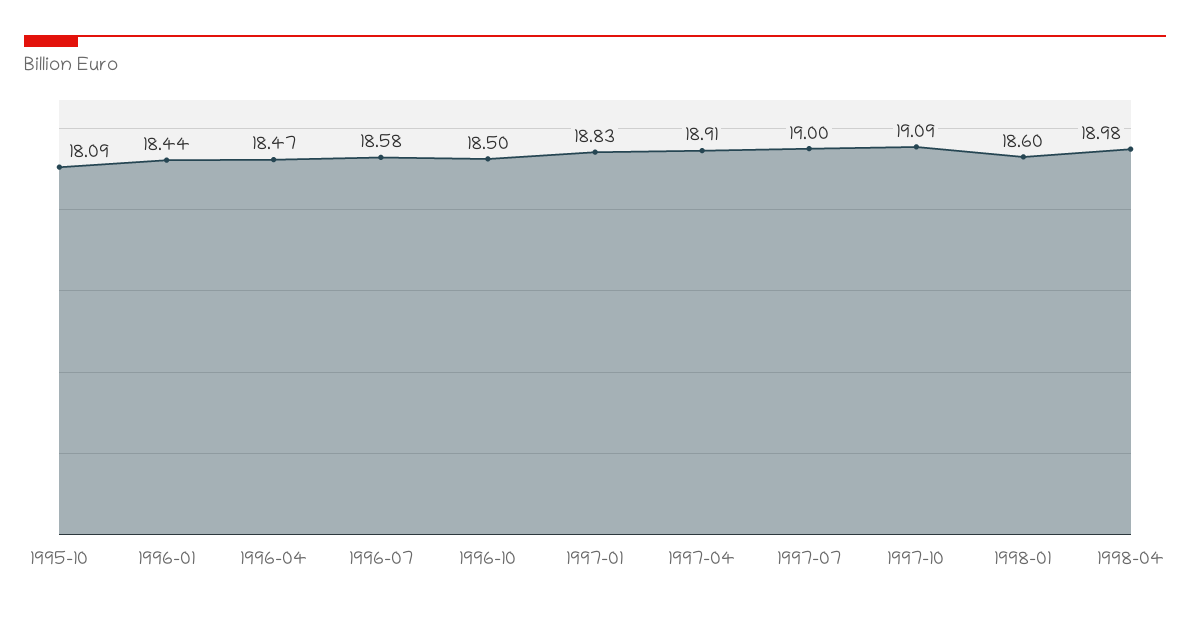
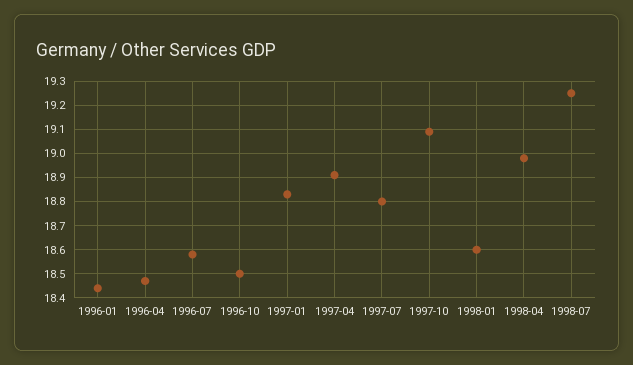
1995-10: 18.09 -> none
1997-07: 19 -> 18.8
1998-07: none -> 19.25

